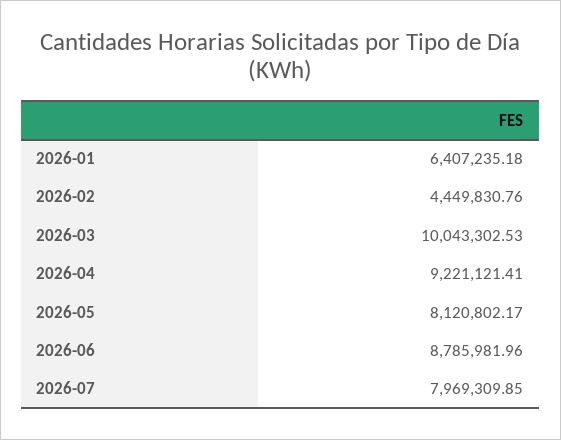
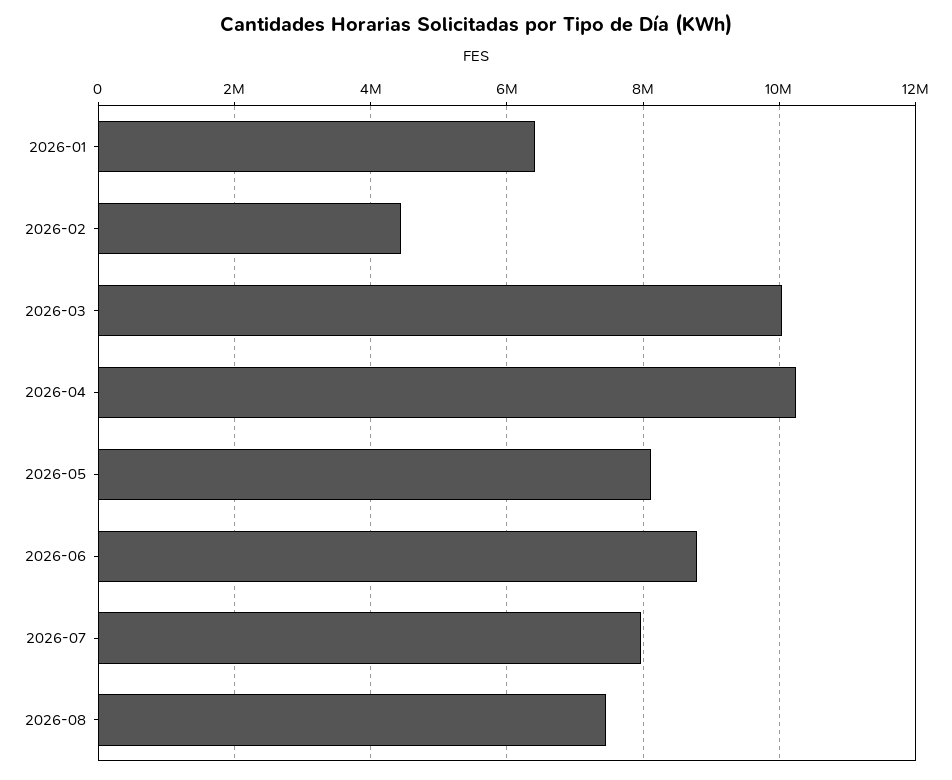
2026-04: 9221121.41 -> 10200000
2026-08: none -> 7400000

